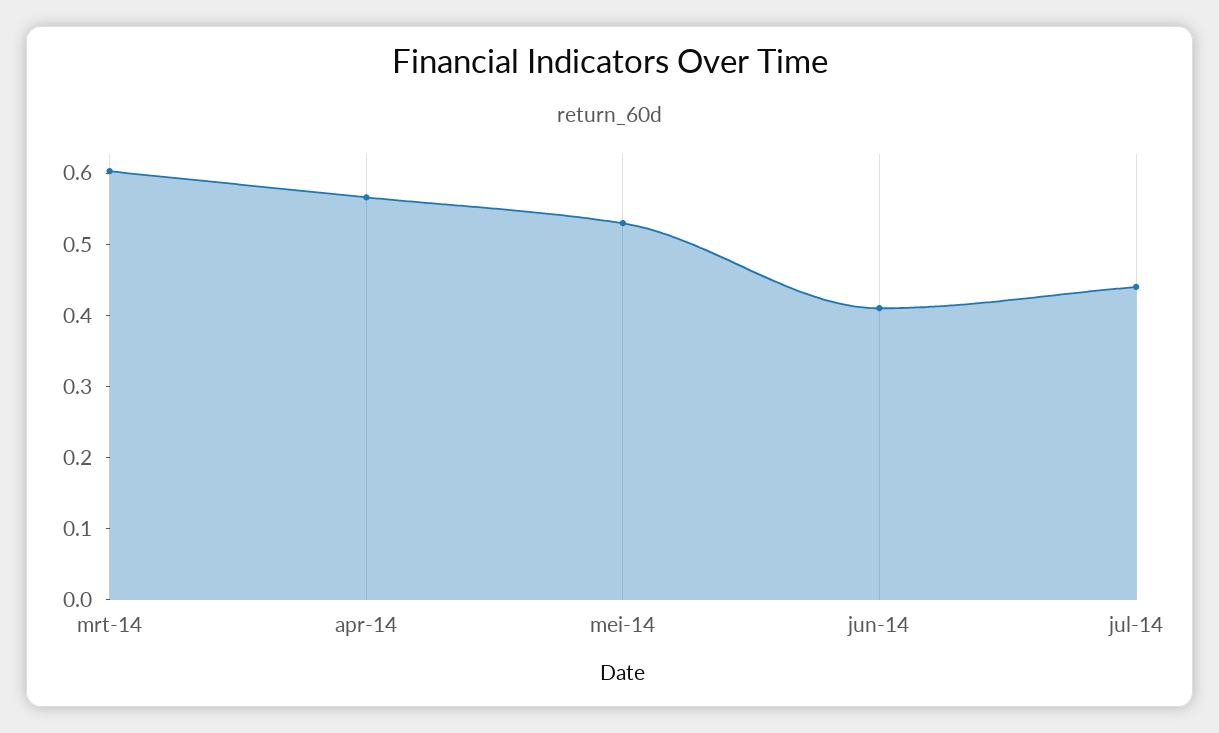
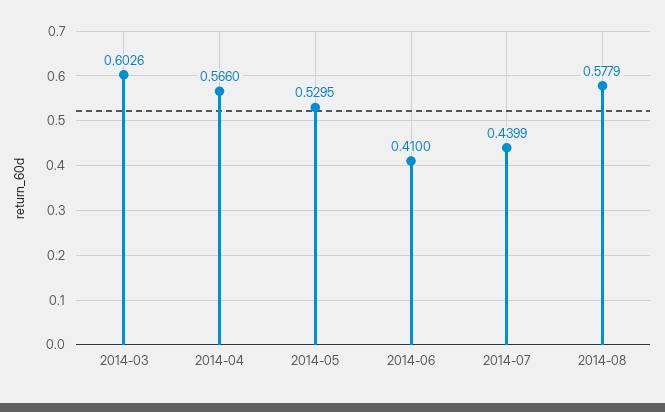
2014-08: none -> 0.5779

